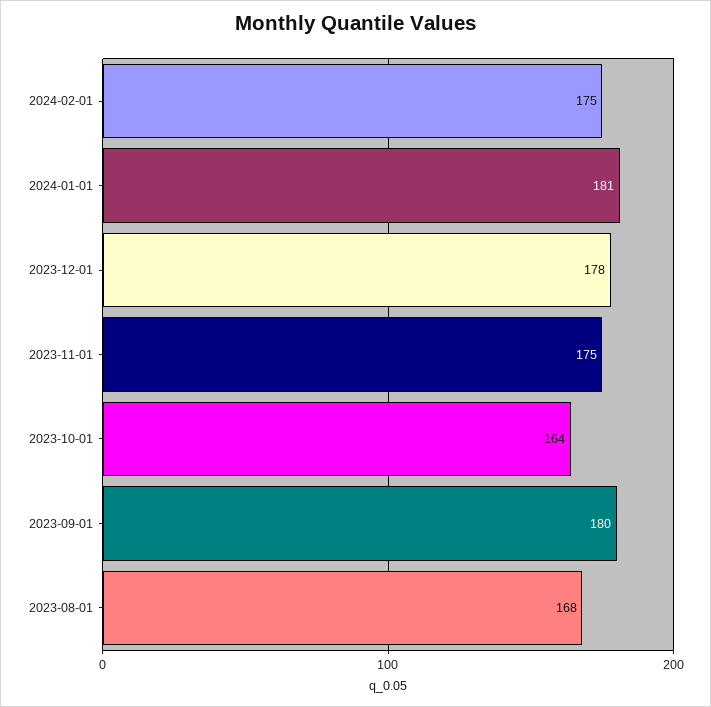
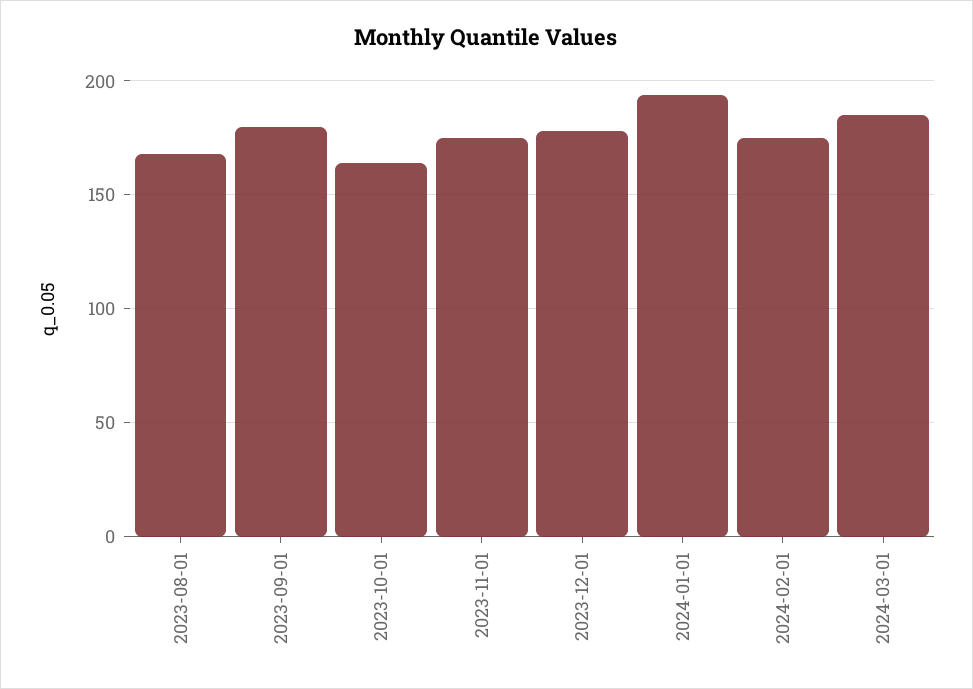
2024-01-01: 181 -> 195
2024-03-01: none -> 185

